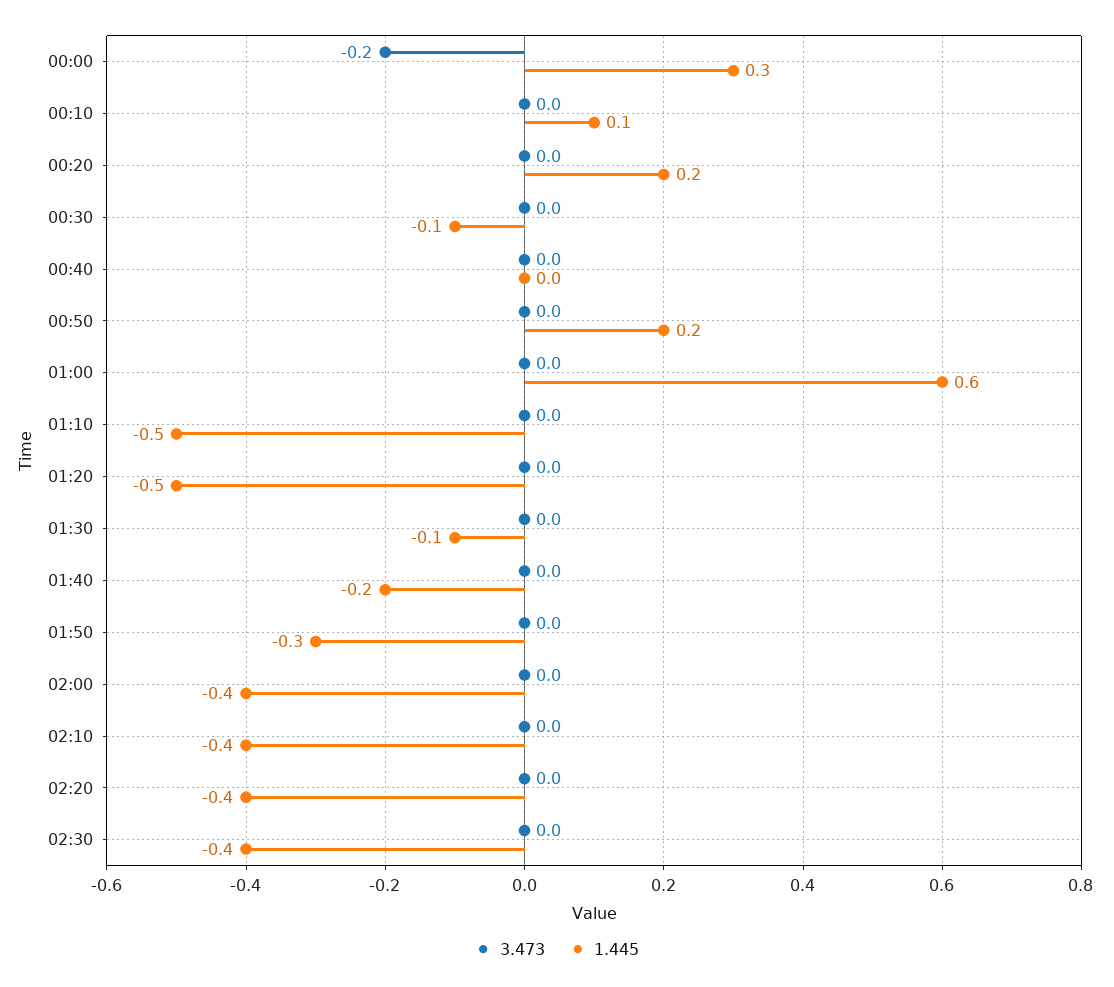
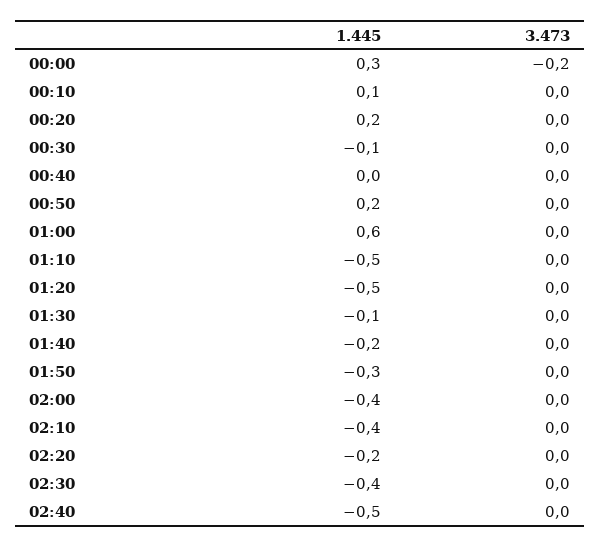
1.445, 02:20: -0.4 -> -0.2
1.445, 02:40: none -> -0.5
3.473, 02:40: none -> 0

